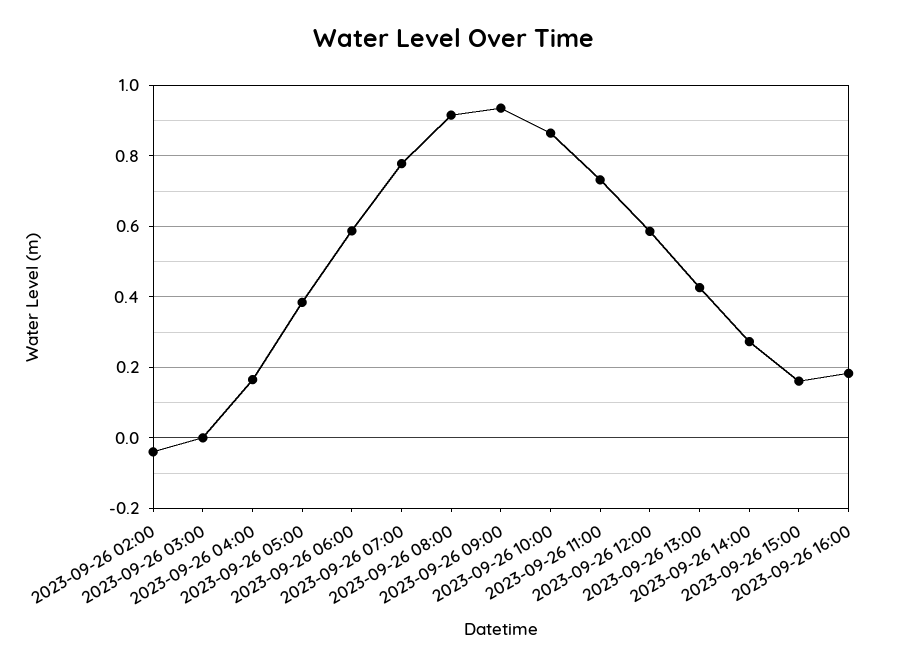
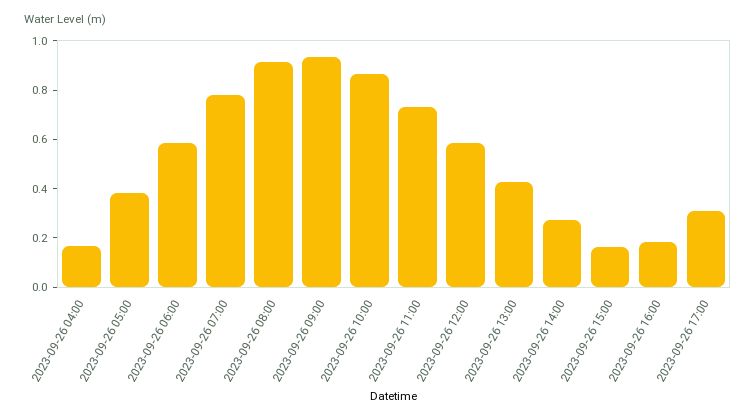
2023-09-26 02:00: -0.04 -> none
2023-09-26 03:00: 0 -> none
2023-09-26 17:00: none -> 0.3

